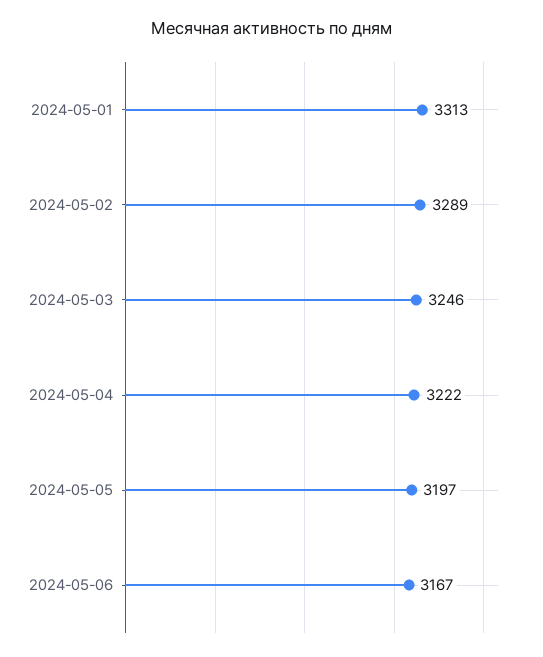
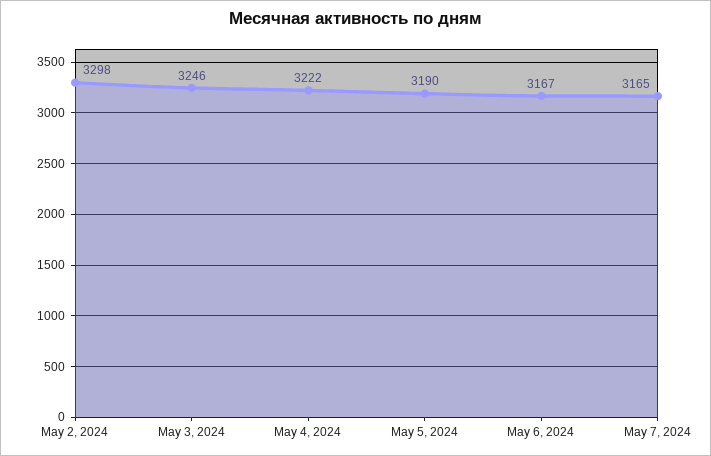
2024-05-01: 3313 -> none
2024-05-02: 3289 -> 3298
2024-05-05: 3197 -> 3190
May 7, 2024: none -> 3165

